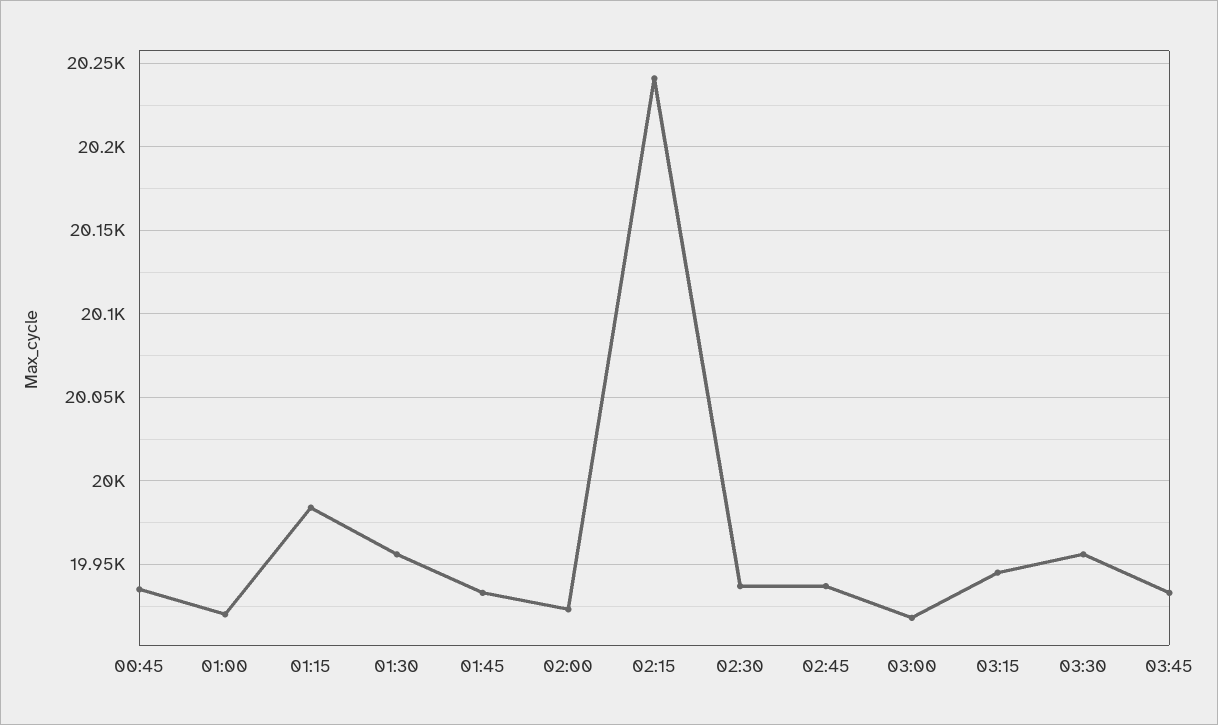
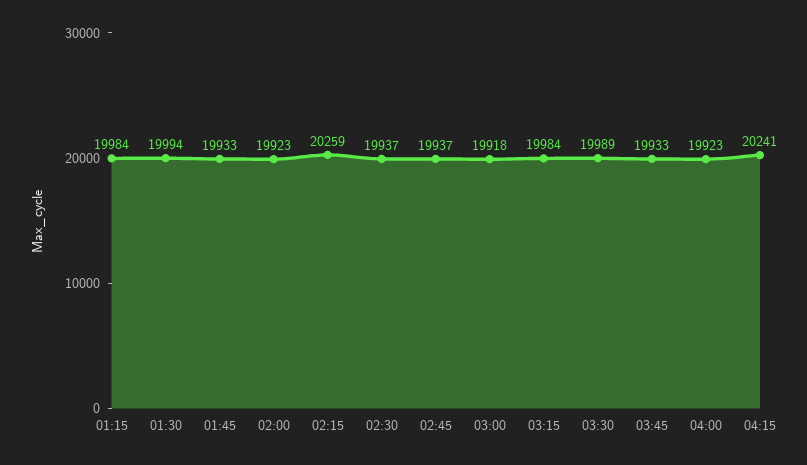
00:45: 19935 -> none
01:00: 19920 -> none
01:30: 19955 -> 19994
02:15: 20240 -> 20259
03:15: 19945 -> 19984
03:30: 19955 -> 19989
04:00: none -> 19923
04:15: none -> 20241

